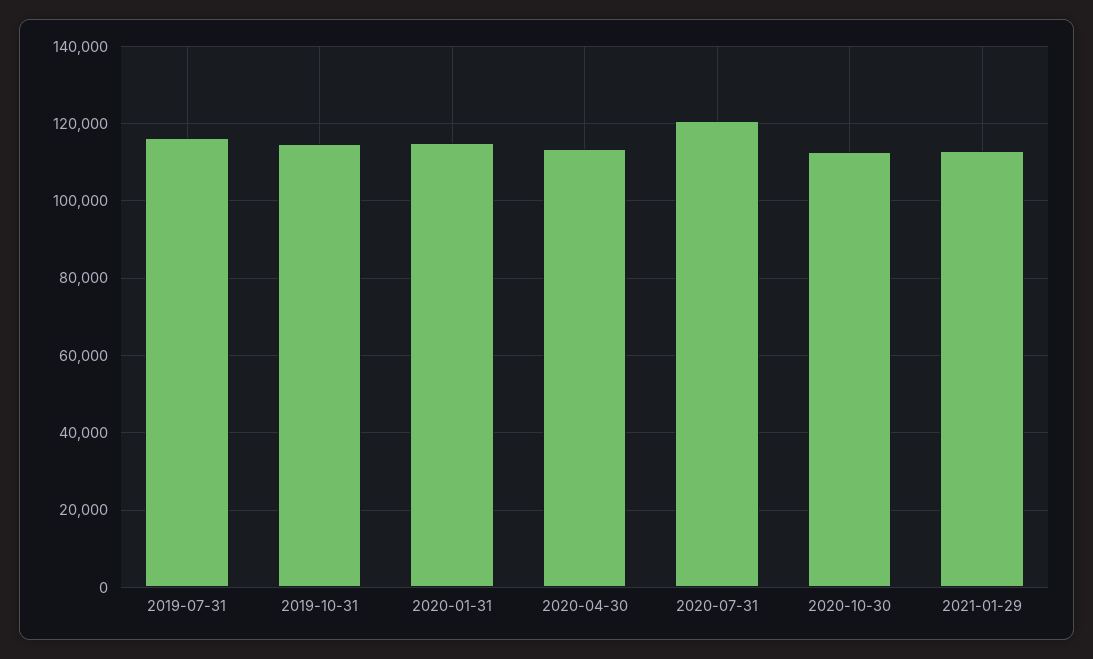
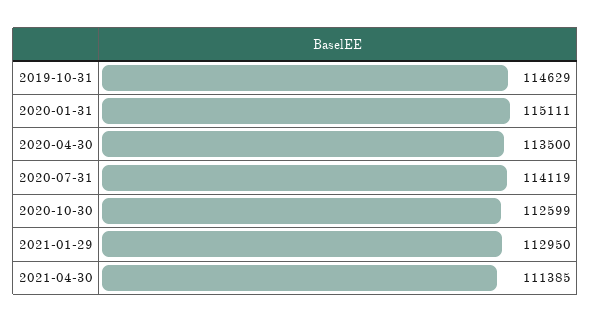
2019-07-31: 116000 -> none
2020-07-31: 120000 -> 114119
2021-04-30: none -> 111385

